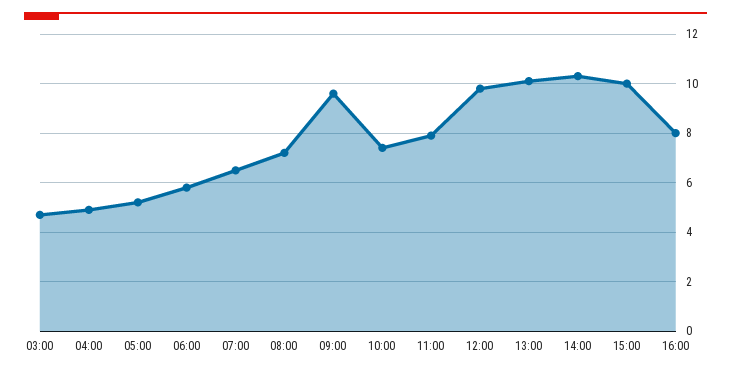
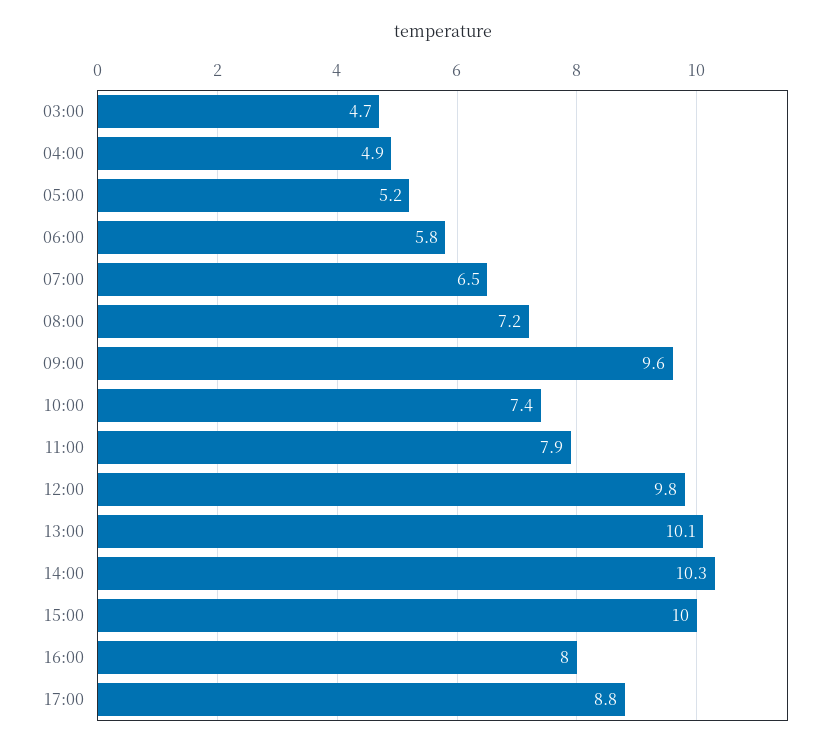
17:00: none -> 8.8

